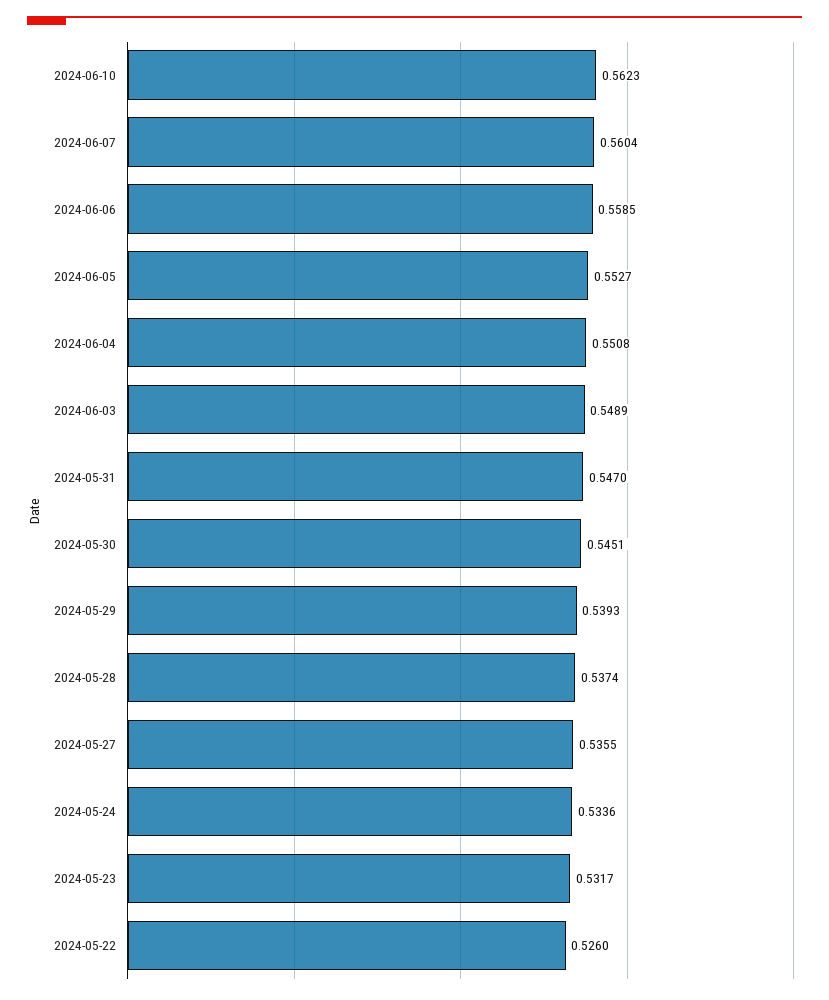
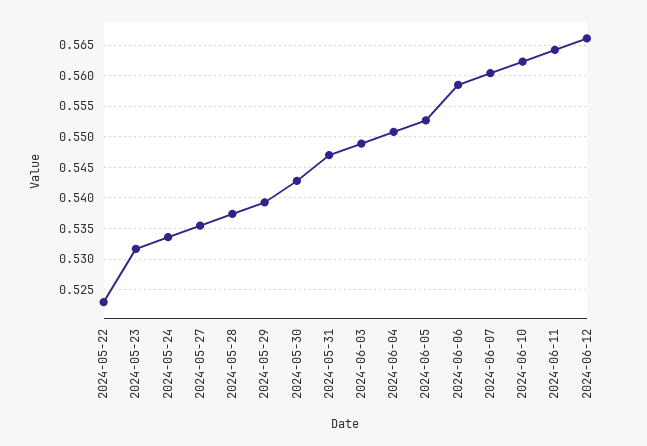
2024-05-30: 0.5451 -> 0.543
2024-05-22: 0.526 -> 0.523
2024-06-11: none -> 0.564
2024-06-12: none -> 0.566

